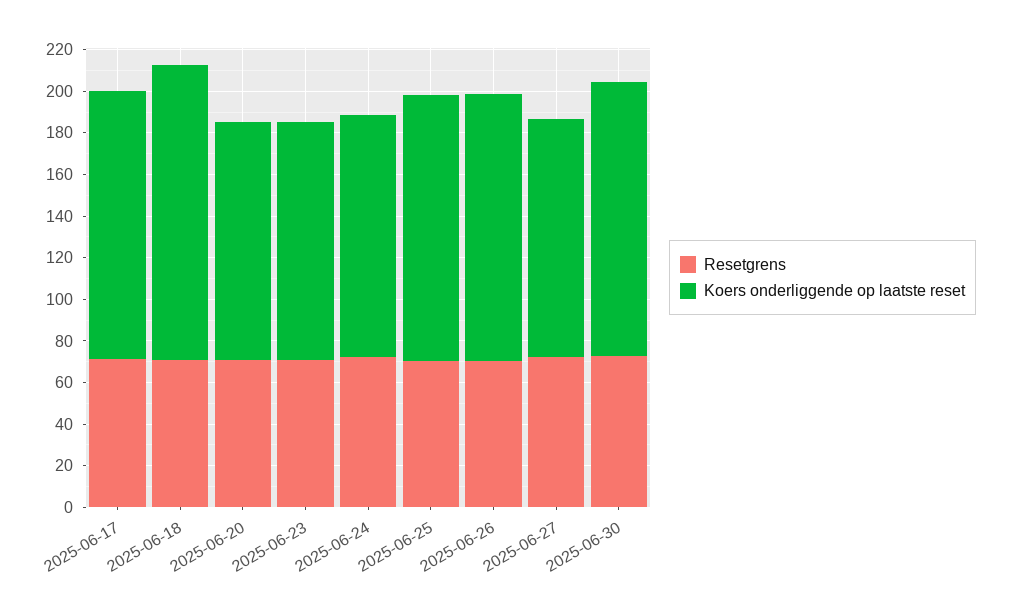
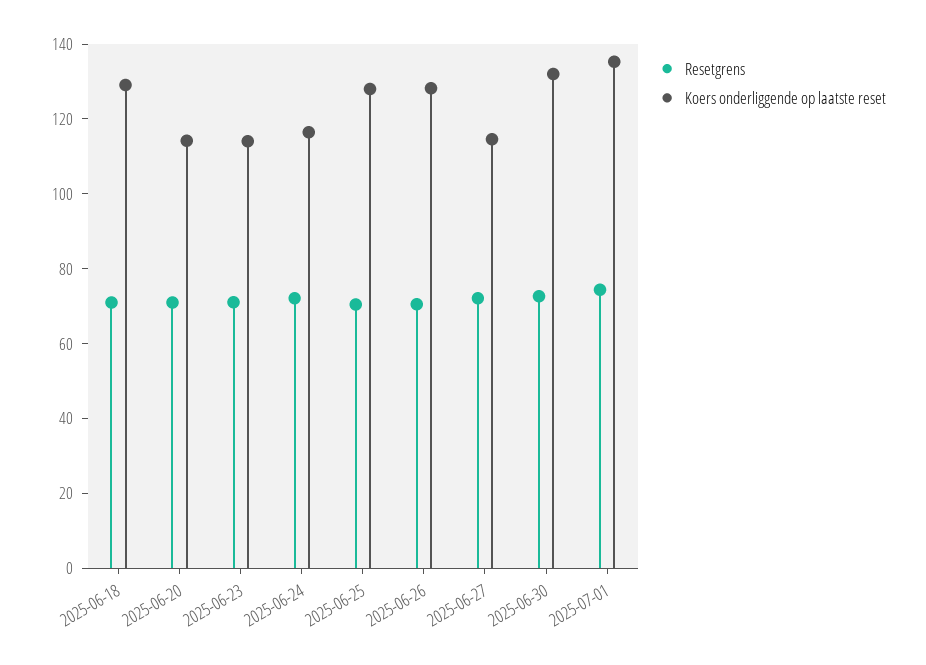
Resetgrens, 2025-06-17: 70 -> none
Koers onderliggende op laatste reset, 2025-06-17: 130 -> none
Koers onderliggende op laatste reset, 2025-06-18: 140 -> 130
Resetgrens, 2025-07-01: none -> 75
Koers onderliggende op laatste reset, 2025-07-01: none -> 135

